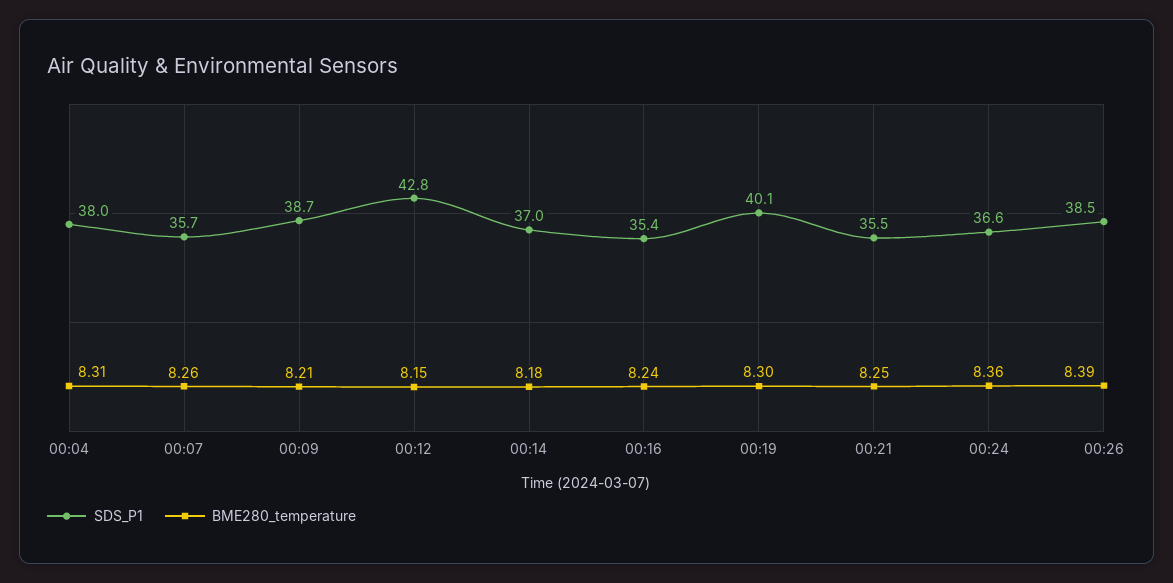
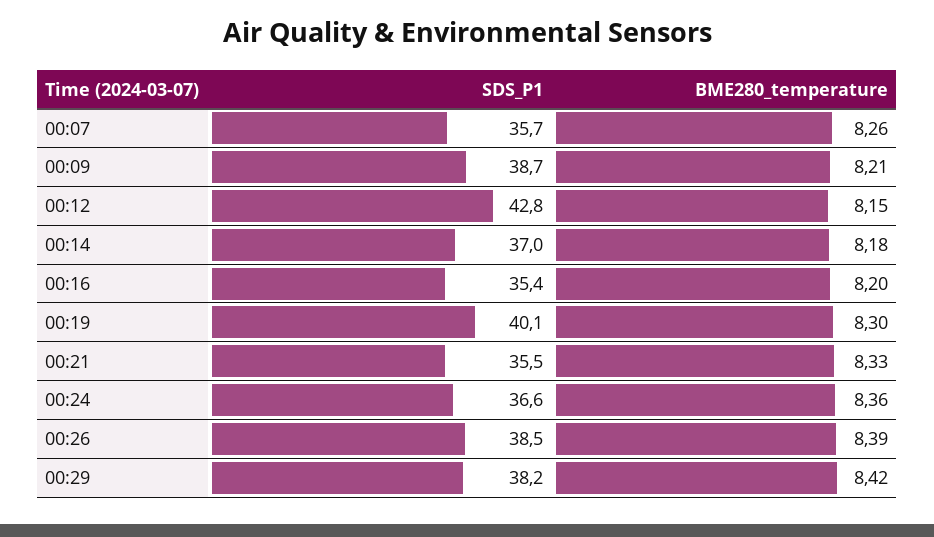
SDS_P1, 00:04: 38 -> none
BME280_temperature, 00:04: 8.31 -> none
BME280_temperature, 00:16: 8.24 -> 8.2
BME280_temperature, 00:21: 8.25 -> 8.33
SDS_P1, 00:29: none -> 38.2
BME280_temperature, 00:29: none -> 8.42

